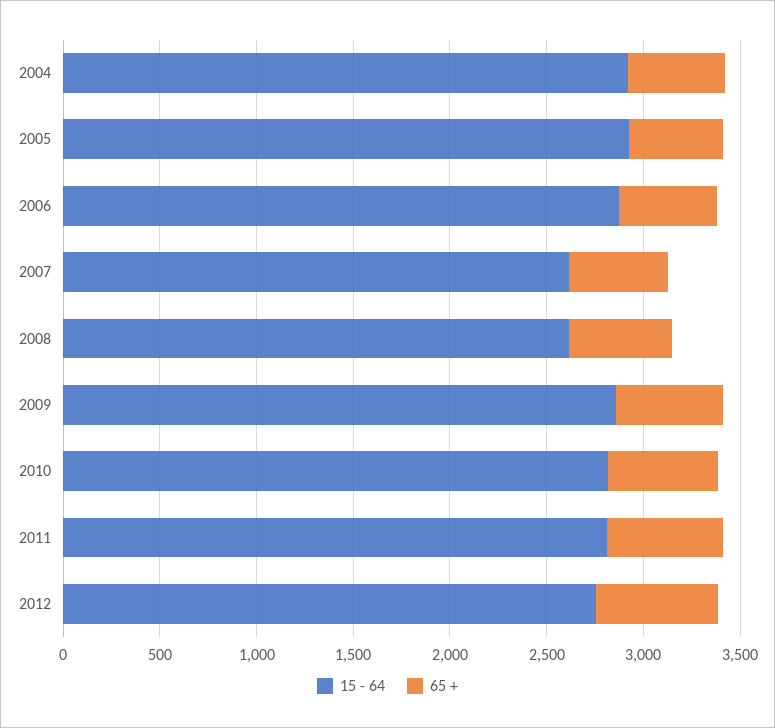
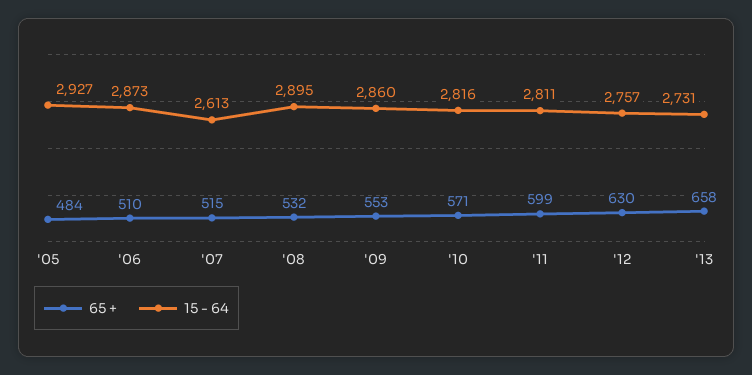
15 - 64, 2004: 2900 -> none
65 +, 2004: 500 -> none
15 - 64, 2008: 2600 -> 2895
65 +, '13: none -> 658
15 - 64, '13: none -> 2731

